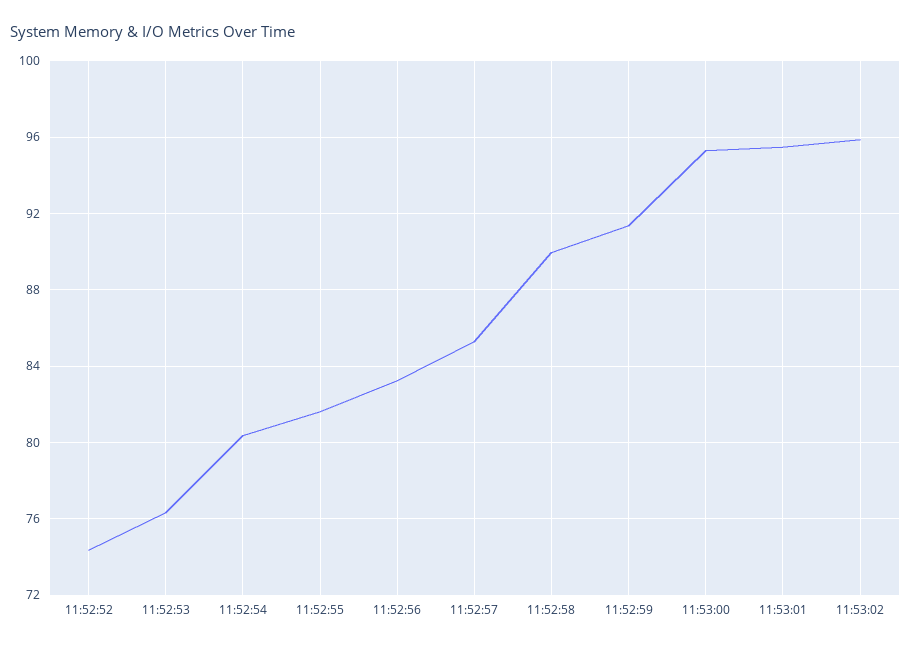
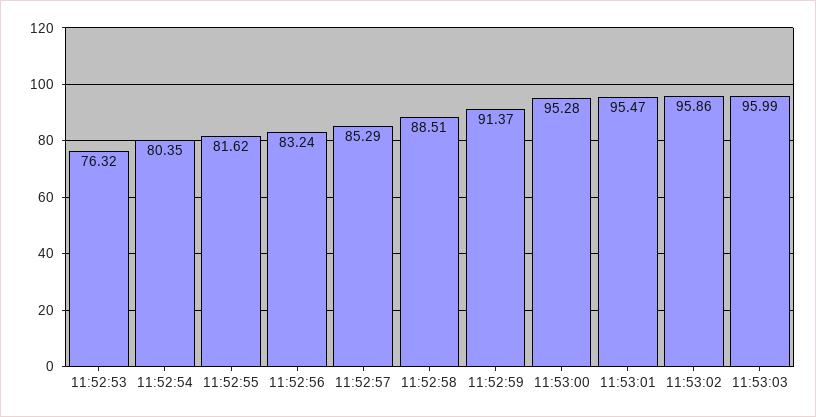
11:52:52: 74.5 -> none
11:52:58: 90 -> 88.51
11:53:03: none -> 95.99

